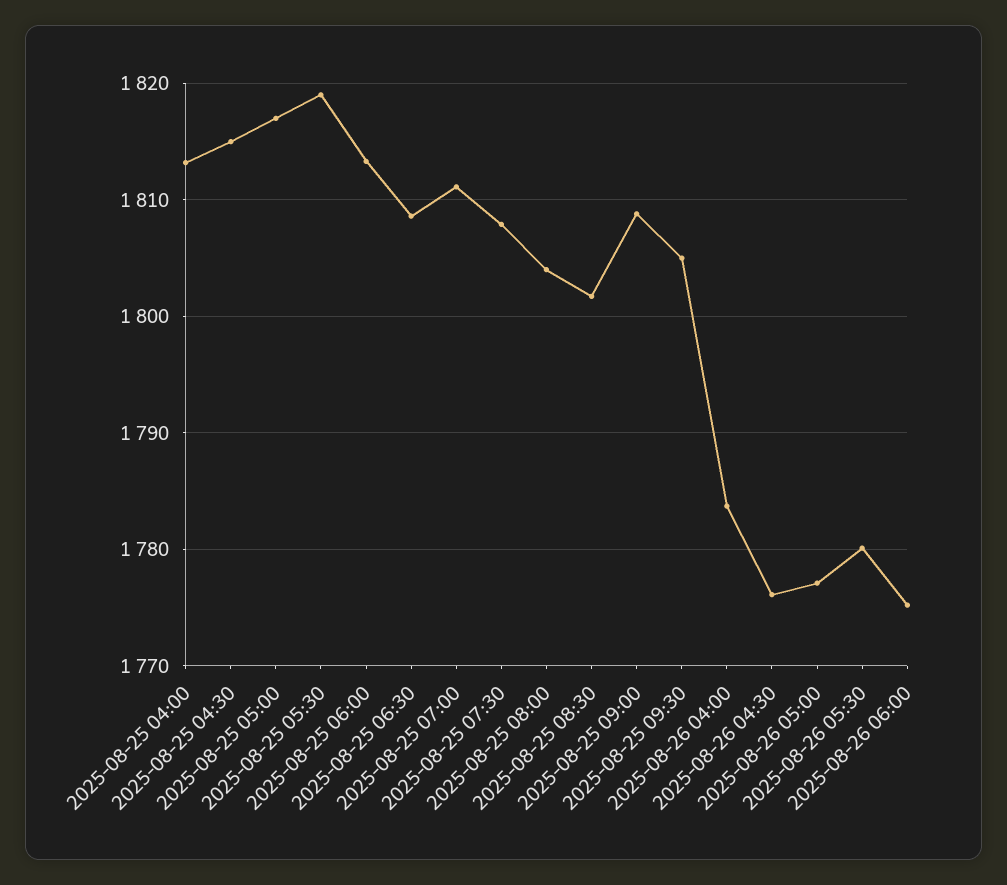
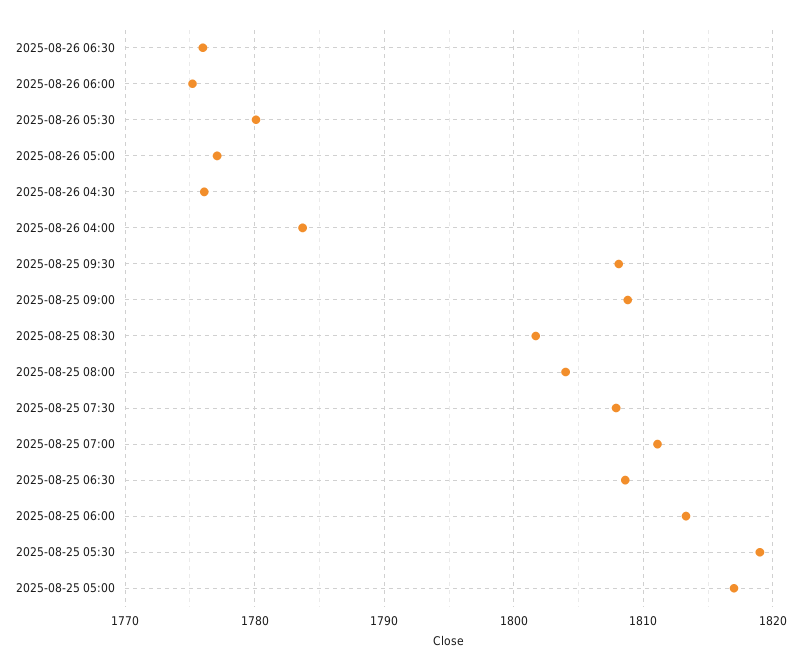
2025-08-25 04:00: 1813 -> none
2025-08-25 04:30: 1815 -> none
2025-08-25 09:30: 1805 -> 1808
2025-08-26 06:30: none -> 1776

